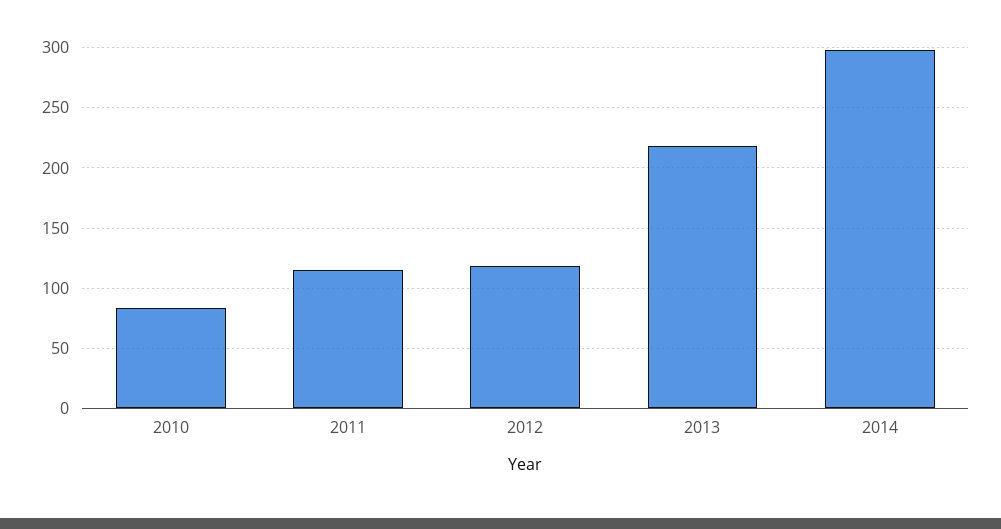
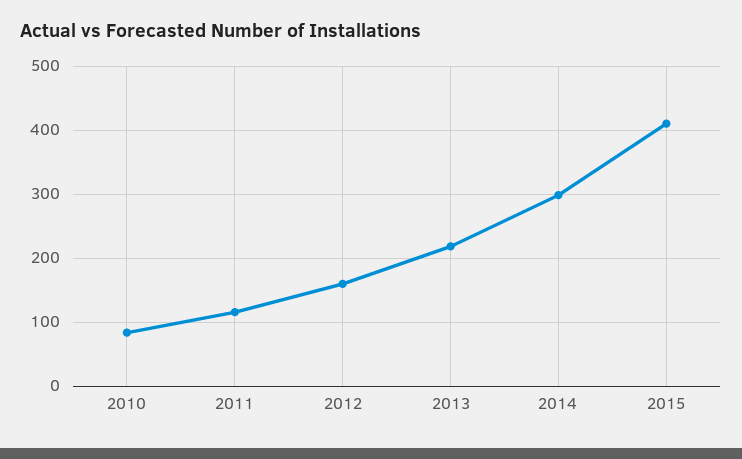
2012: 120 -> 160
2015: none -> 410

